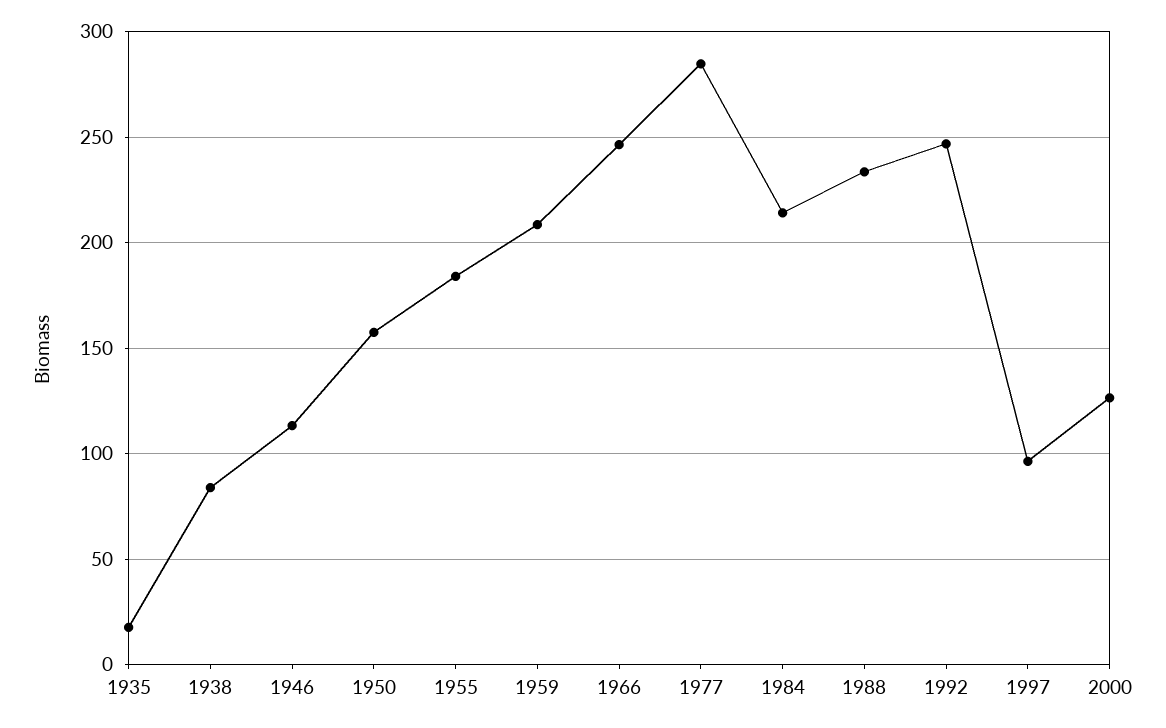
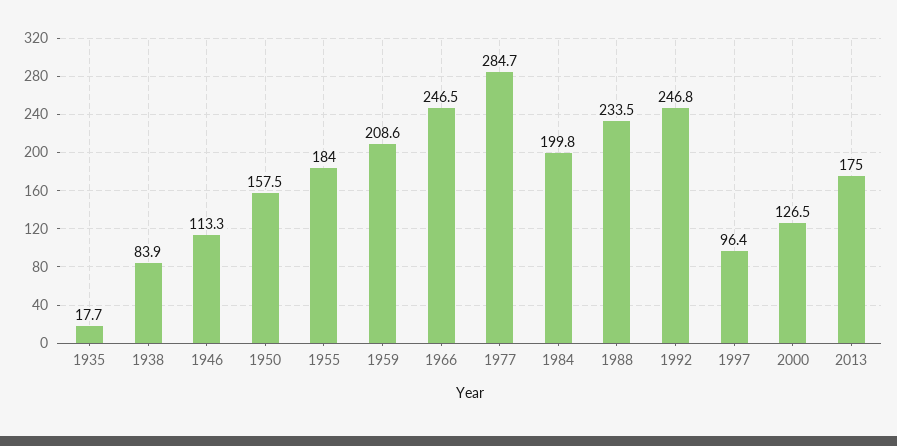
1984: 215 -> 199.8
2013: none -> 175

